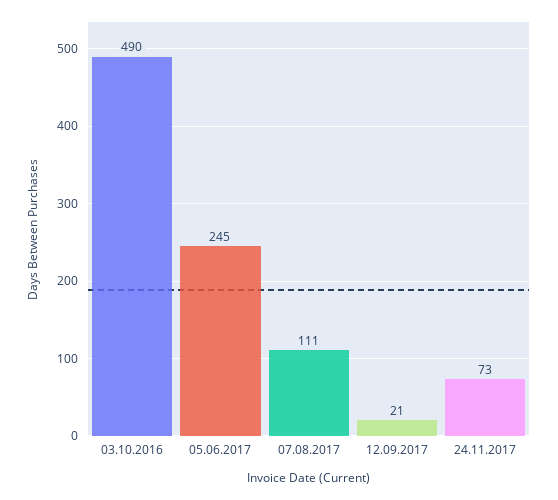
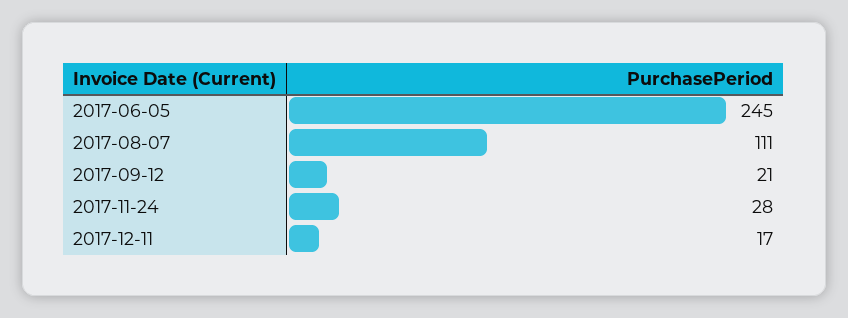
03.10.2016: 490 -> none
24.11.2017: 73 -> 28
2017-12-11: none -> 17

